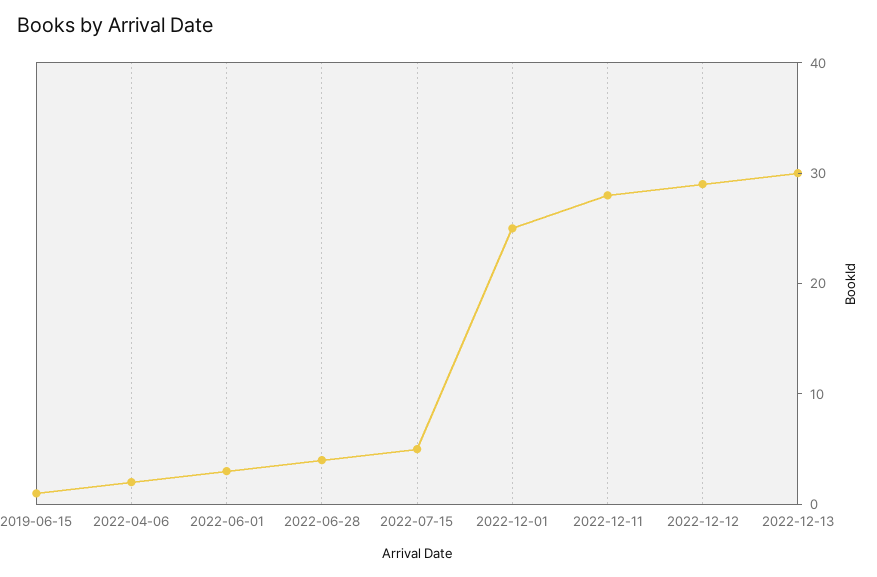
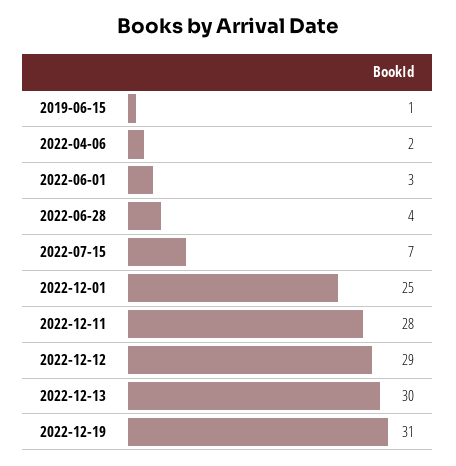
2022-07-15: 5 -> 7
2022-12-19: none -> 31

